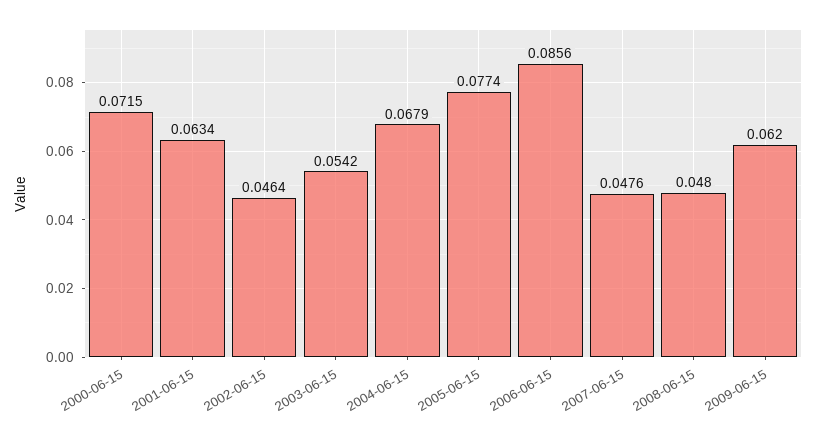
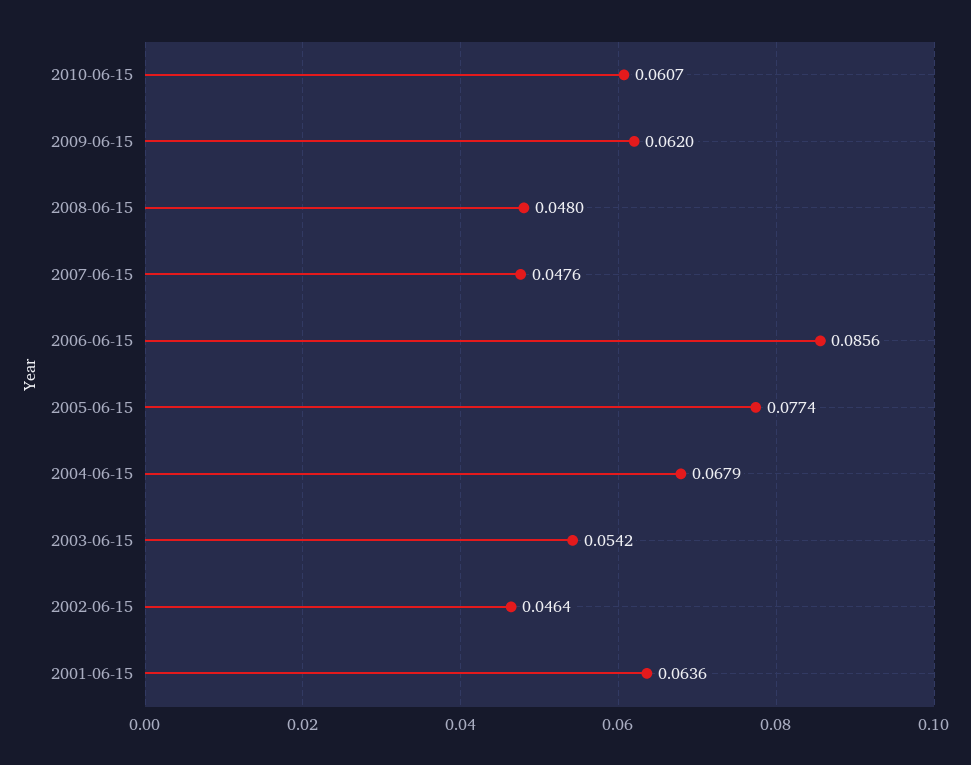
2000-06-15: 0.0715 -> none
2001-06-15: 0.0634 -> 0.0636
2010-06-15: none -> 0.0607

